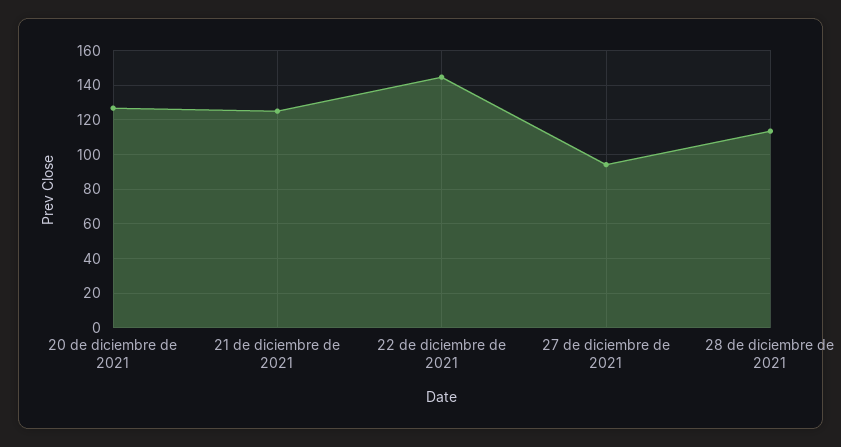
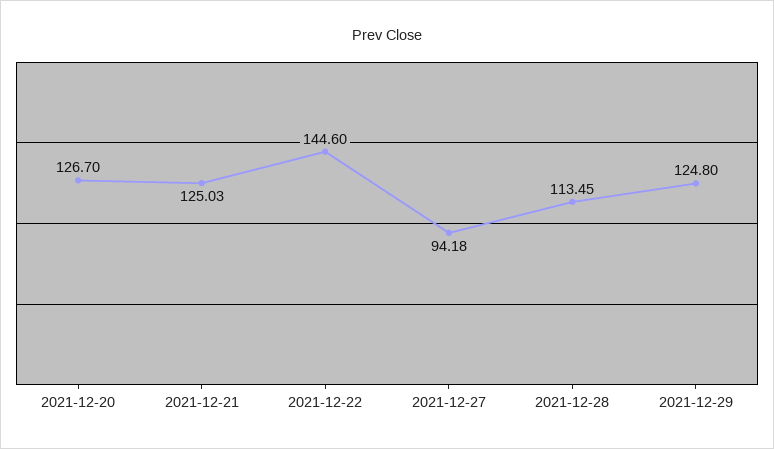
2021-12-29: none -> 124.8

